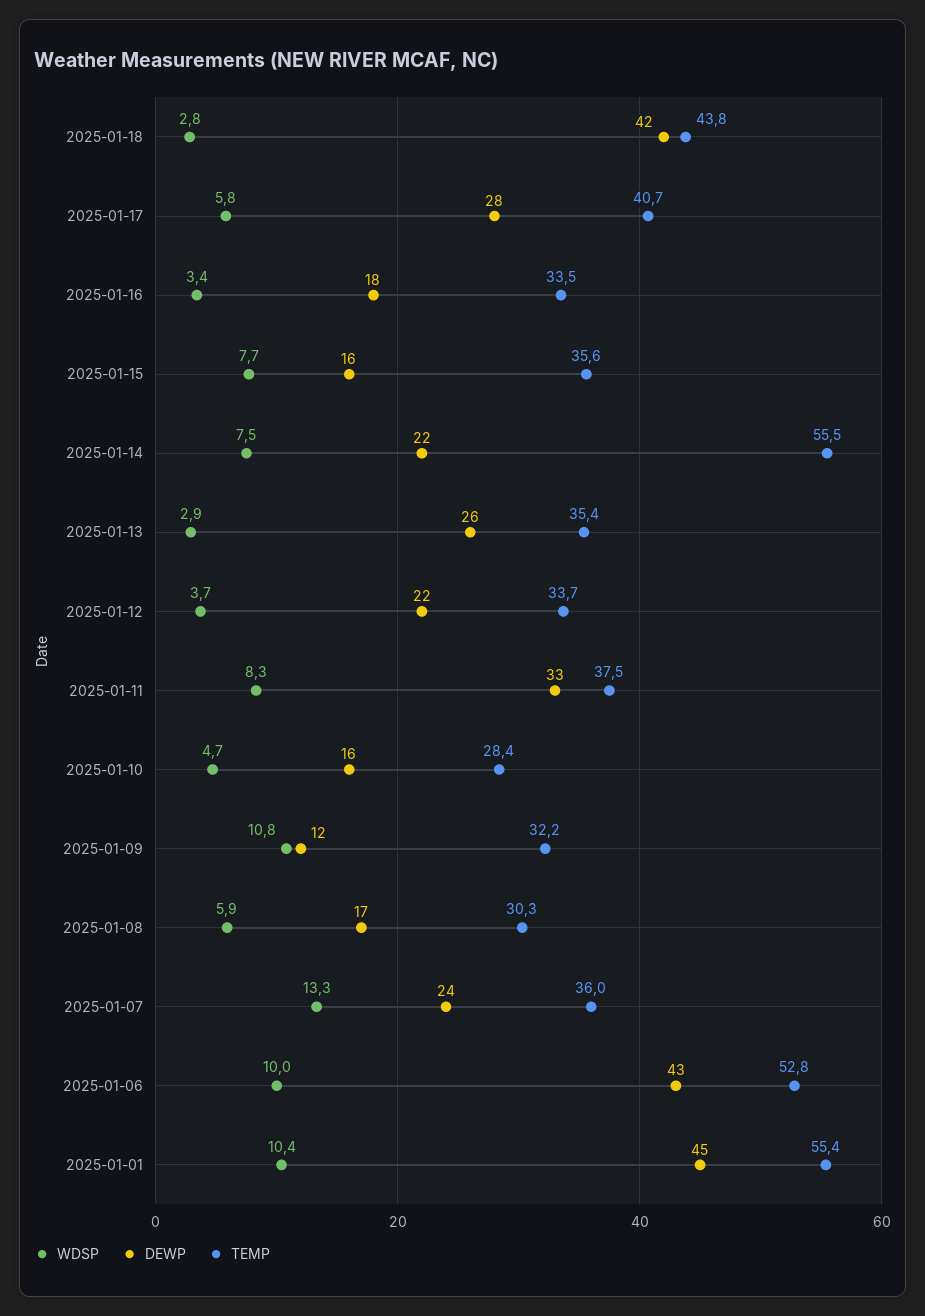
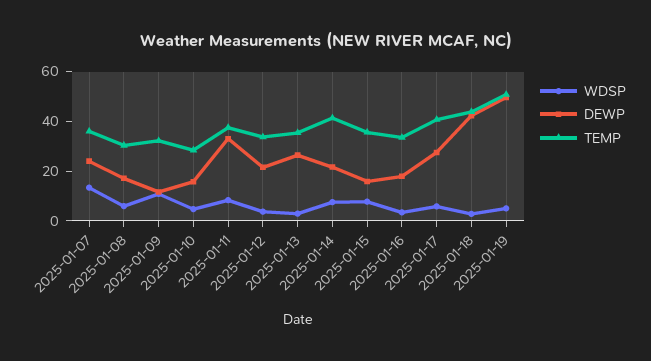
TEMP, 2025-01-14: 55.5 -> 40
WDSP, 2025-01-06: 10 -> none
DEWP, 2025-01-06: 43 -> none
TEMP, 2025-01-06: 52.8 -> none
WDSP, 2025-01-01: 10.4 -> none
DEWP, 2025-01-01: 45 -> none
TEMP, 2025-01-01: 55.4 -> none
WDSP, 2025-01-19: none -> 5
DEWP, 2025-01-19: none -> 50
TEMP, 2025-01-19: none -> 50

